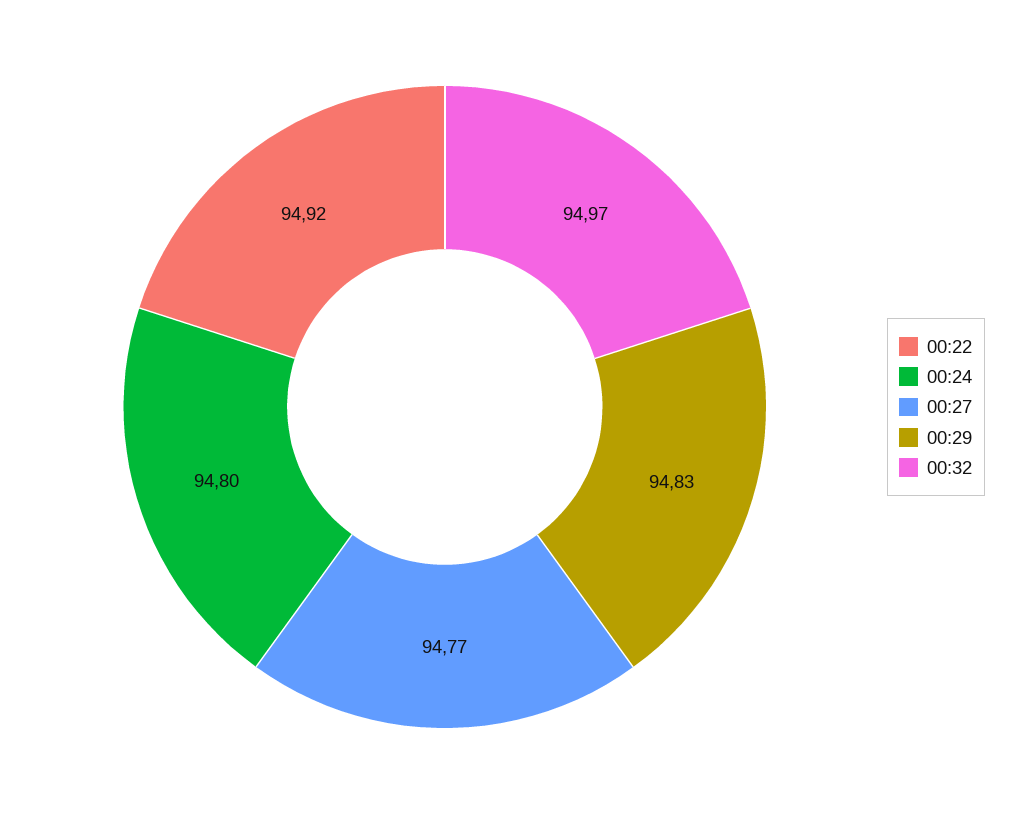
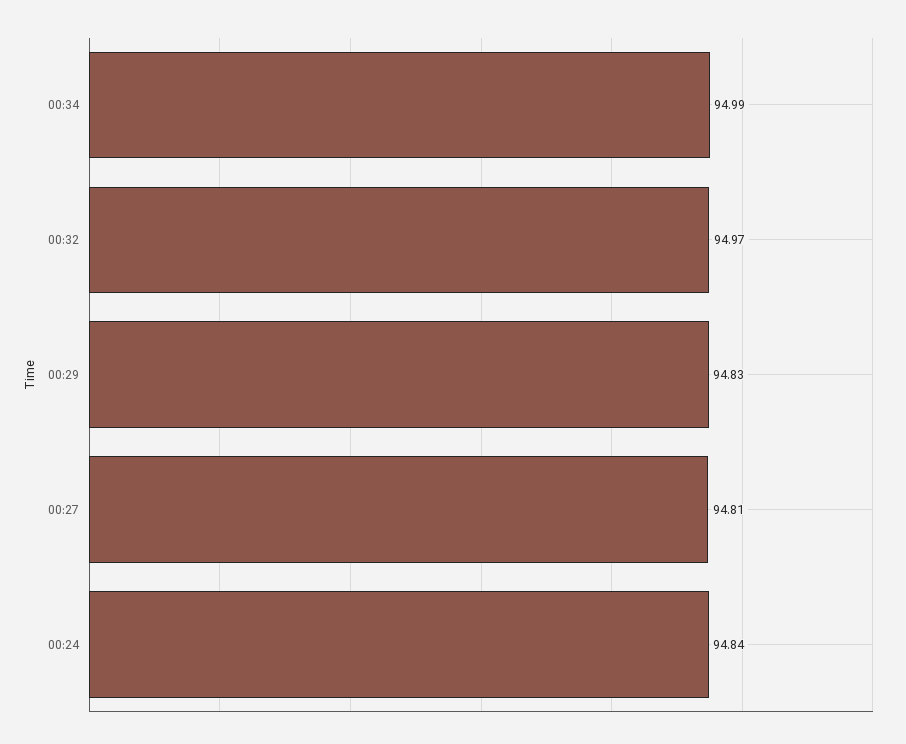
00:22: 94.92 -> none
00:24: 94.8 -> 94.84
00:27: 94.77 -> 94.81
00:34: none -> 94.99

